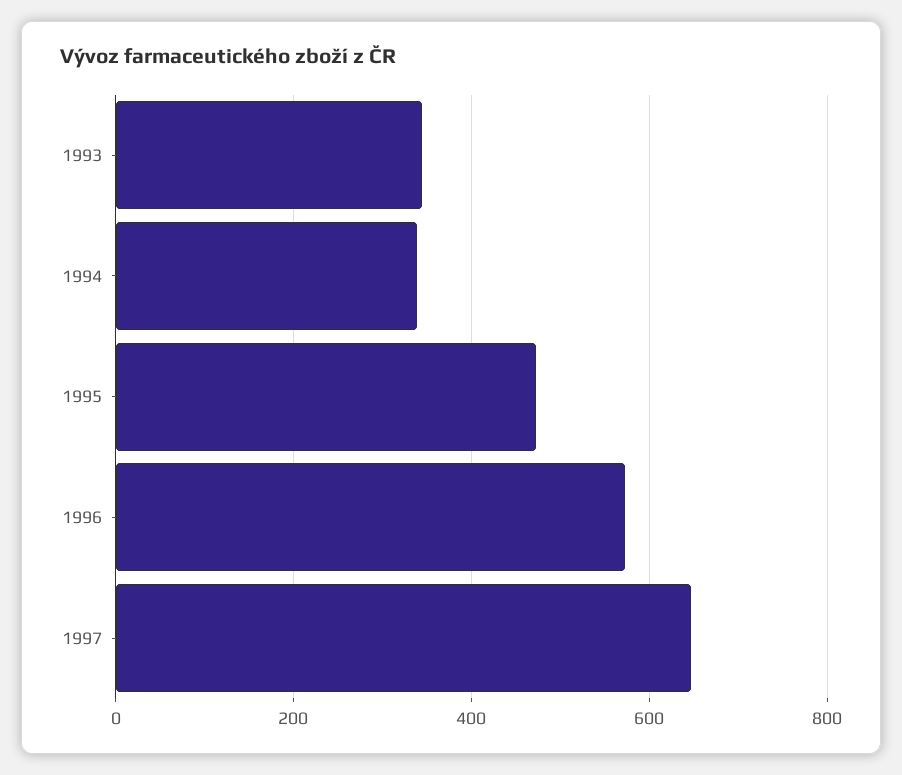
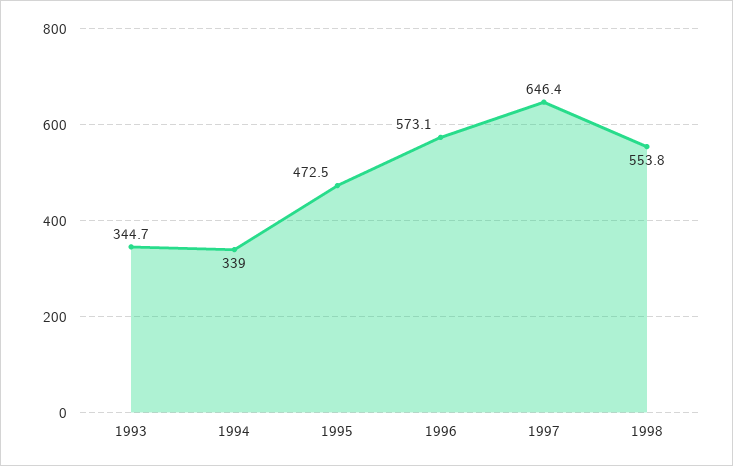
1998: none -> 553.8

